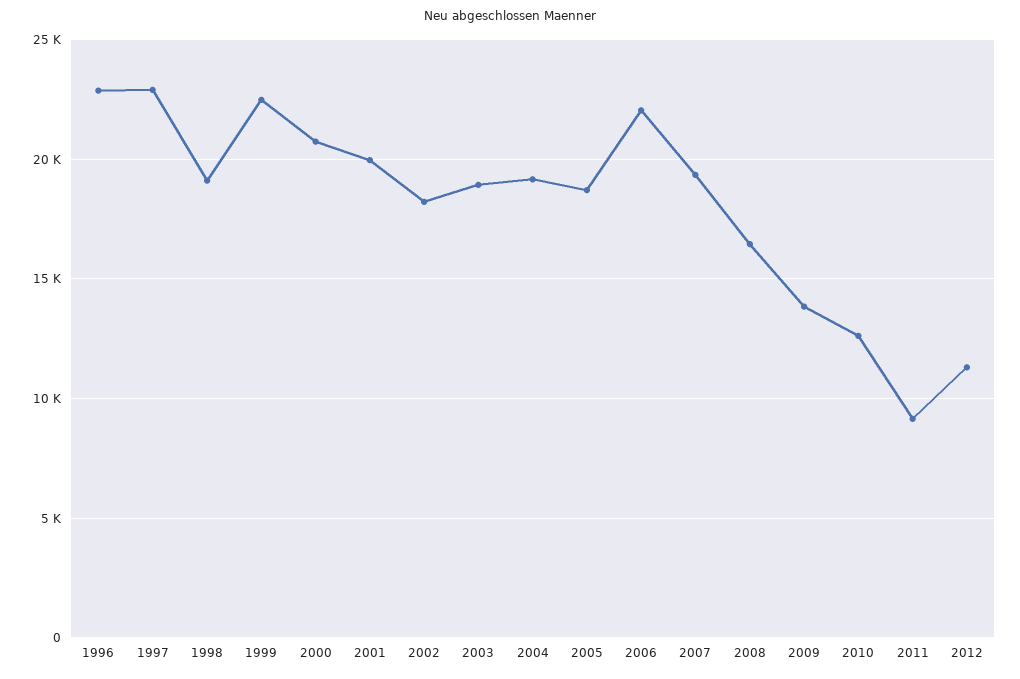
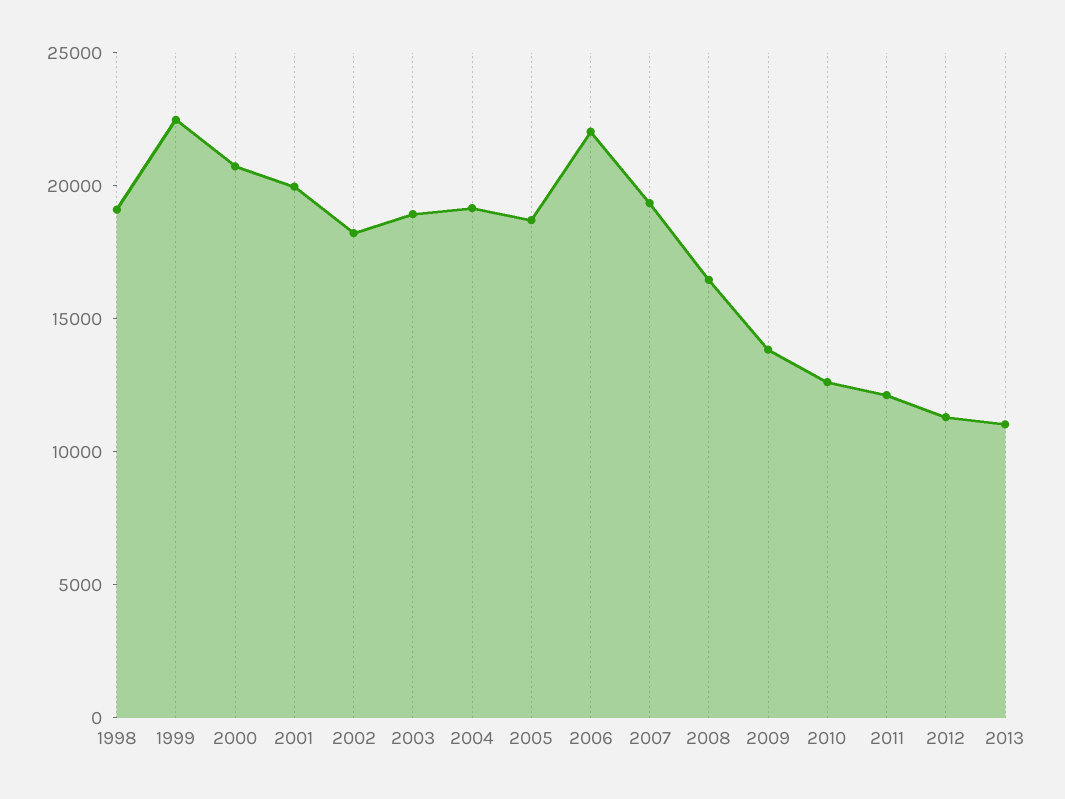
1996: 23000 -> none
1997: 23000 -> none
2011: 9000 -> 12000
2013: none -> 11000

